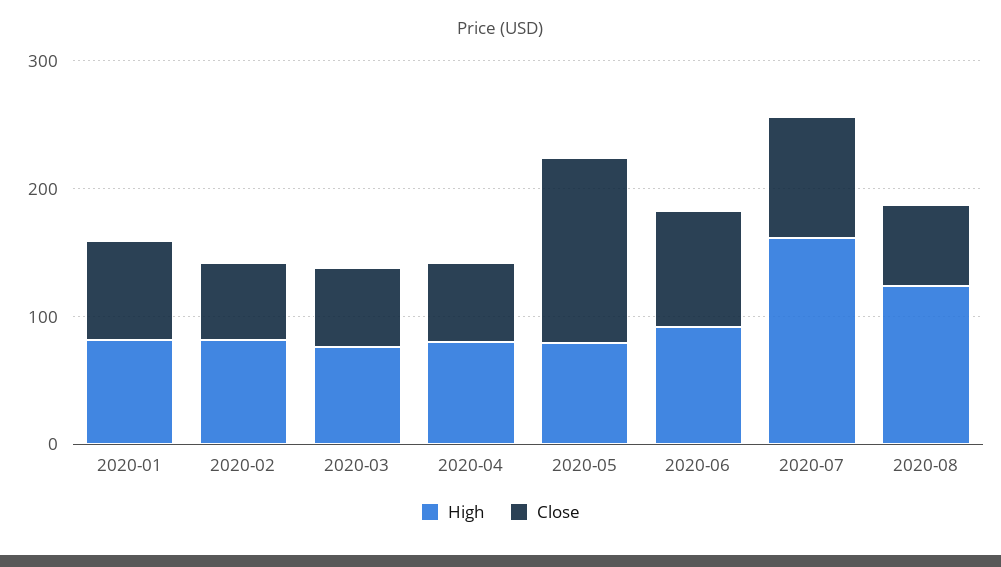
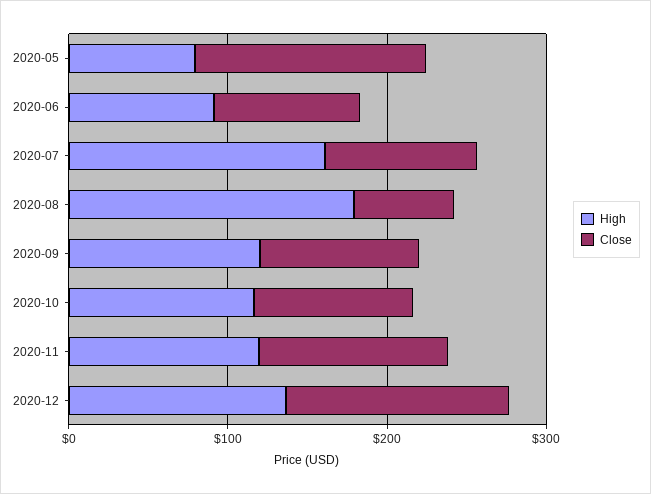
High, 2020-01: 80 -> none
Close, 2020-01: 80 -> none
High, 2020-02: 80 -> none
Close, 2020-02: 60 -> none
High, 2020-03: 80 -> none
Close, 2020-03: 60 -> none
High, 2020-04: 80 -> none
Close, 2020-04: 60 -> none
High, 2020-08: 120 -> 180
High, 2020-09: none -> 120
Close, 2020-09: none -> 100
High, 2020-10: none -> 120
Close, 2020-10: none -> 100
High, 2020-11: none -> 120
Close, 2020-11: none -> 120
High, 2020-12: none -> 140
Close, 2020-12: none -> 140

